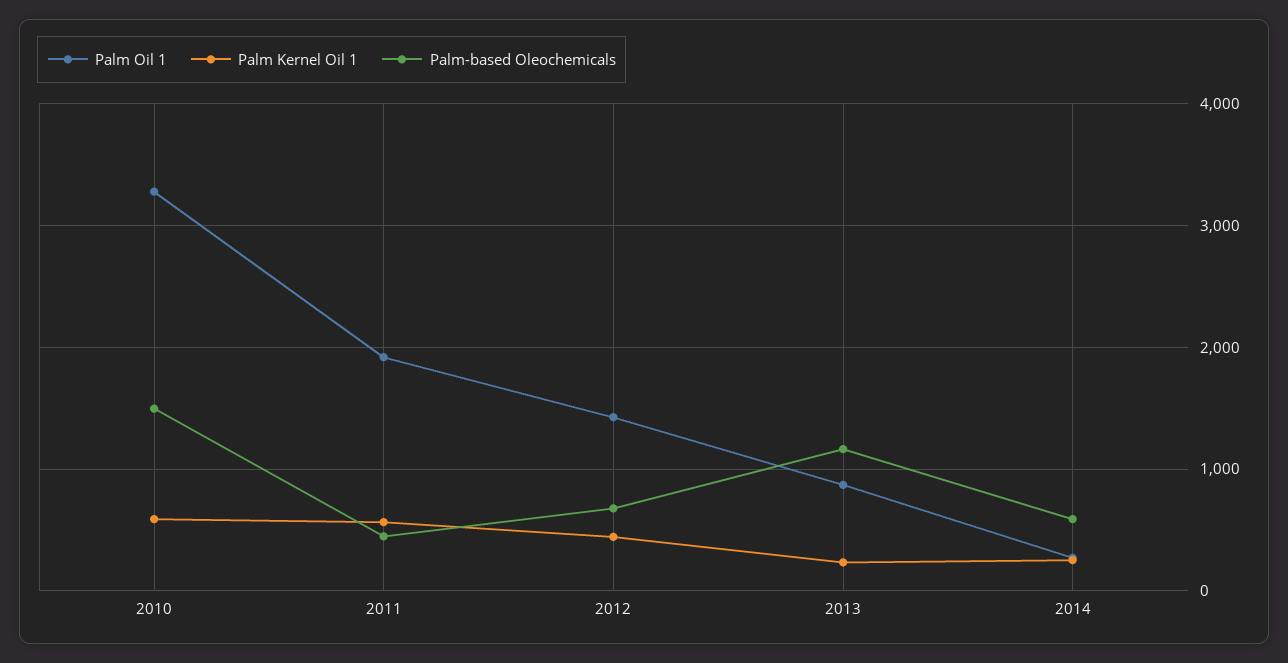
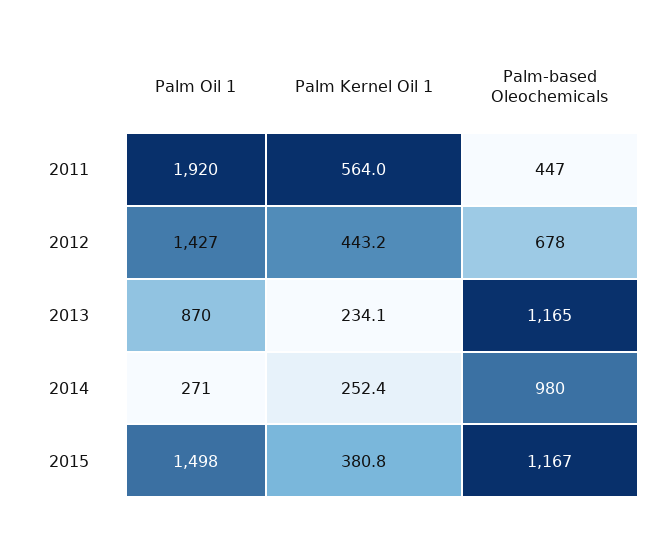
Palm Oil 1, 2010: 3300 -> none
Palm Kernel Oil 1, 2010: 600 -> none
Palm-based Oleochemicals, 2010: 1500 -> none
Palm-based Oleochemicals, 2014: 600 -> 980
Palm Oil 1, 2015: none -> 1498
Palm Kernel Oil 1, 2015: none -> 380.8
Palm-based Oleochemicals, 2015: none -> 1167

